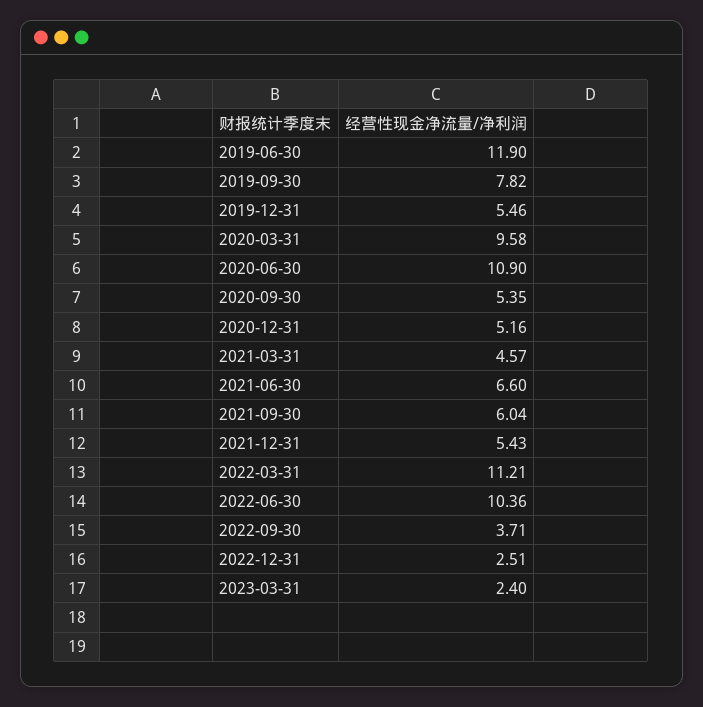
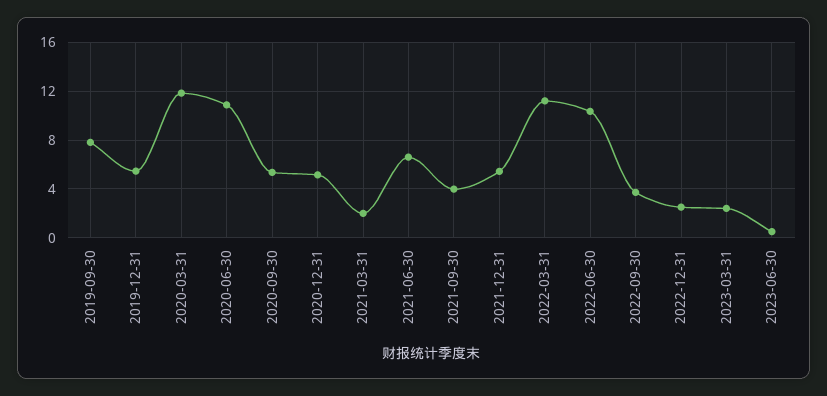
2019-06-30: 11.9 -> none
2020-03-31: 9.58 -> 12
2021-03-31: 4.57 -> 2
2021-09-30: 6.04 -> 4
2023-06-30: none -> 0.5

